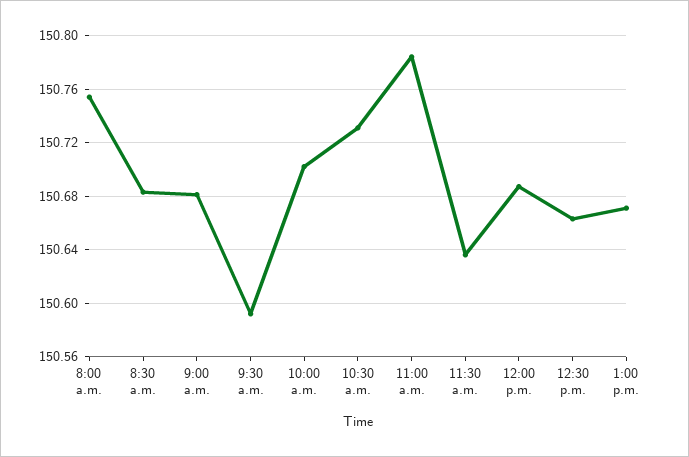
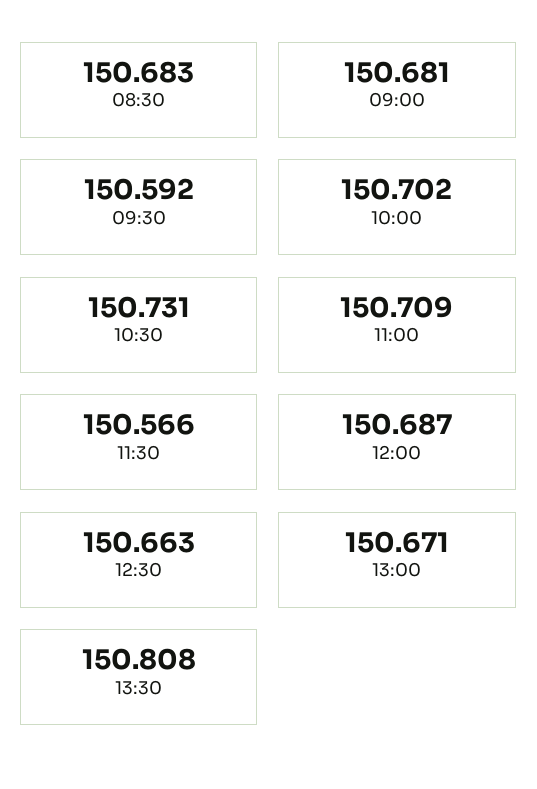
8:00 a.m.: 150.755 -> none
11:00 a.m.: 150.785 -> 150.709
11:30 a.m.: 150.635 -> 150.566
13:30: none -> 150.808

